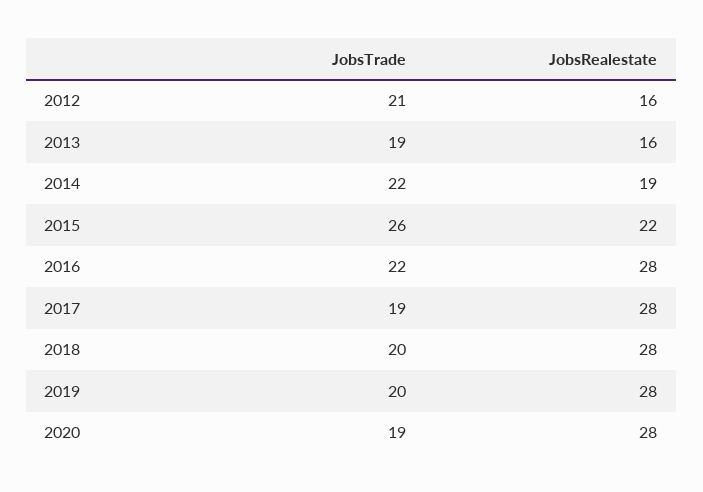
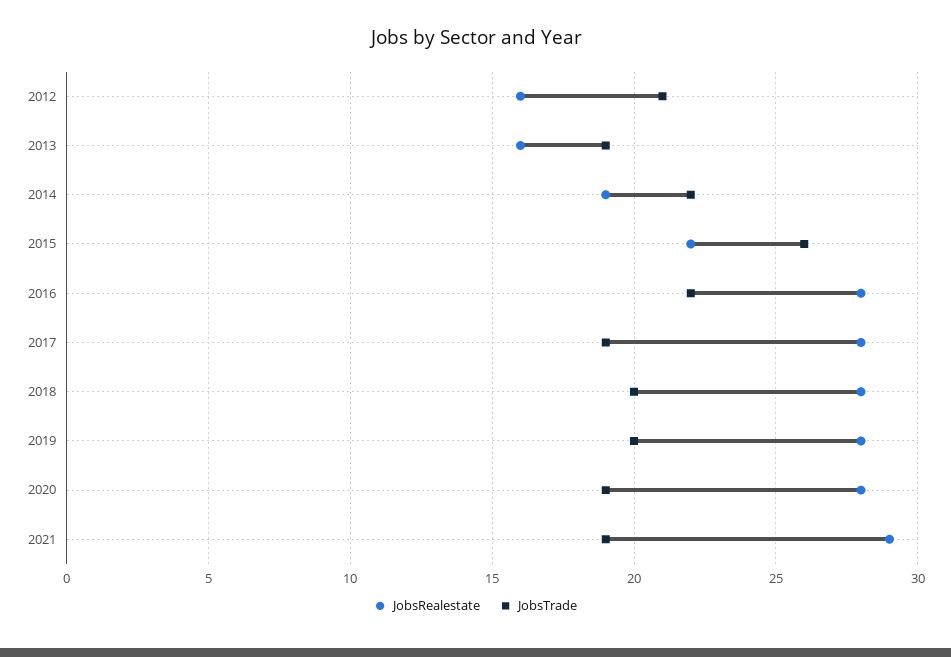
JobsRealestate, 2021: none -> 29
JobsTrade, 2021: none -> 19

